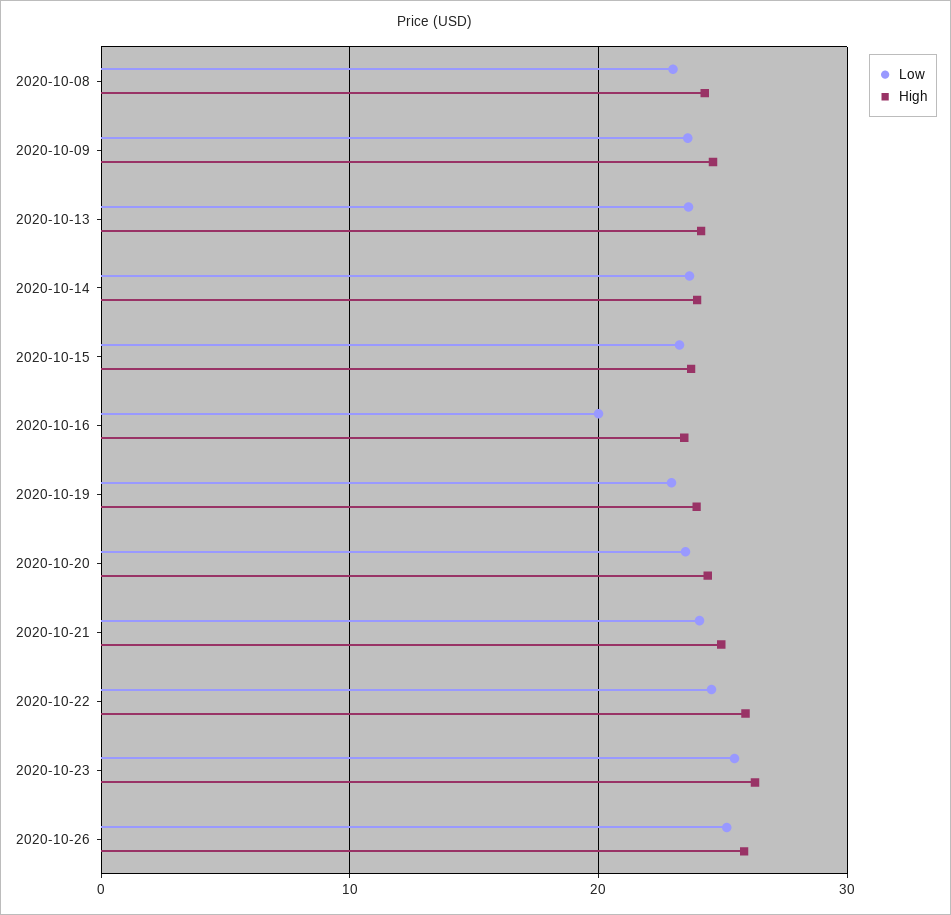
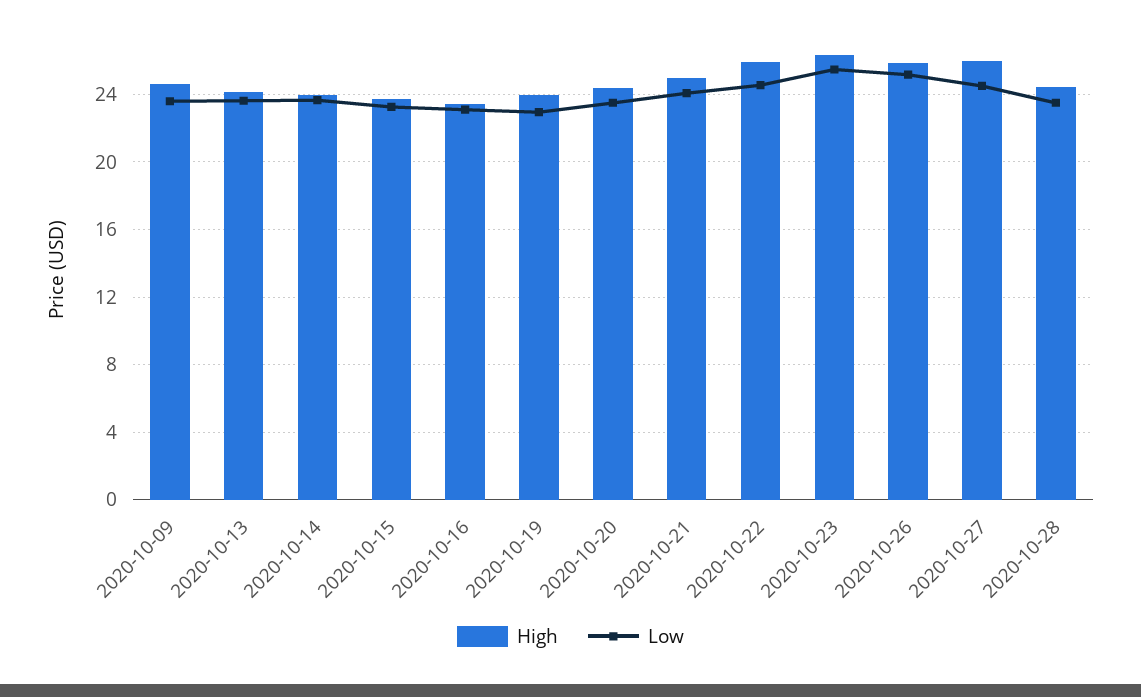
Low, 2020-10-08: 23 -> none
High, 2020-10-08: 24 -> none
Low, 2020-10-16: 20 -> 23
High, 2020-10-27: none -> 26
Low, 2020-10-27: none -> 24.5
High, 2020-10-28: none -> 24.5
Low, 2020-10-28: none -> 23.5

